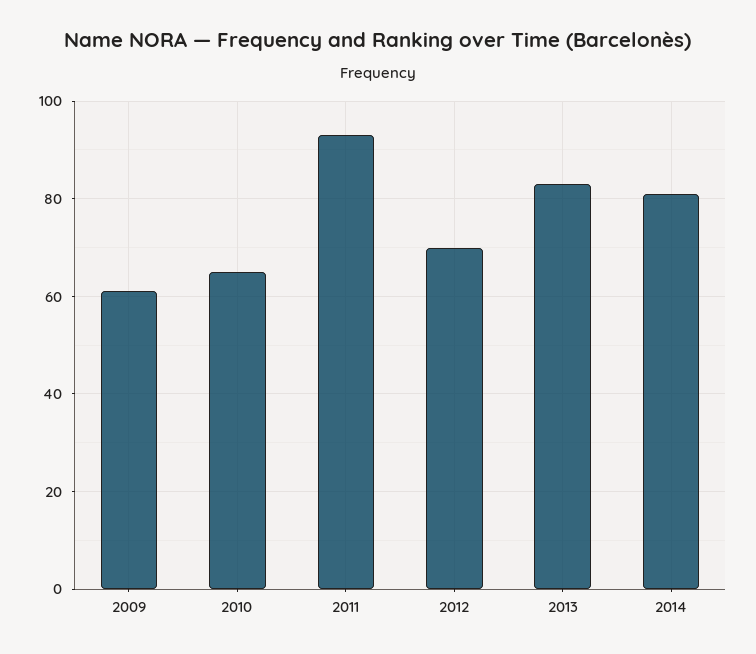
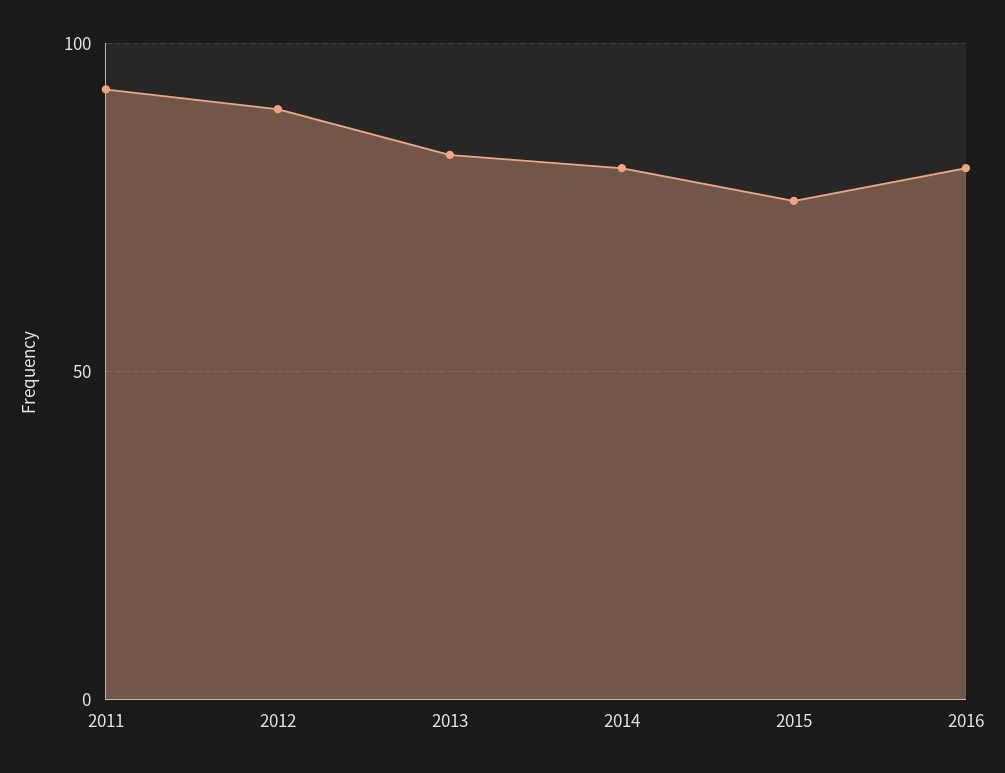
2009: 60 -> none
2010: 65 -> none
2012: 70 -> 90
2015: none -> 75
2016: none -> 80

